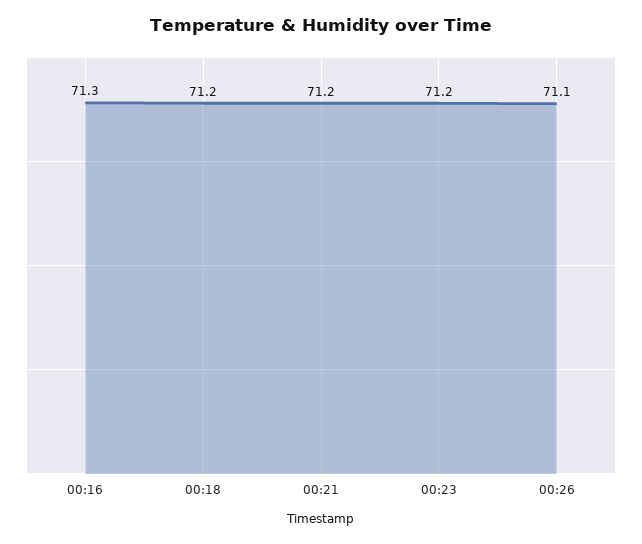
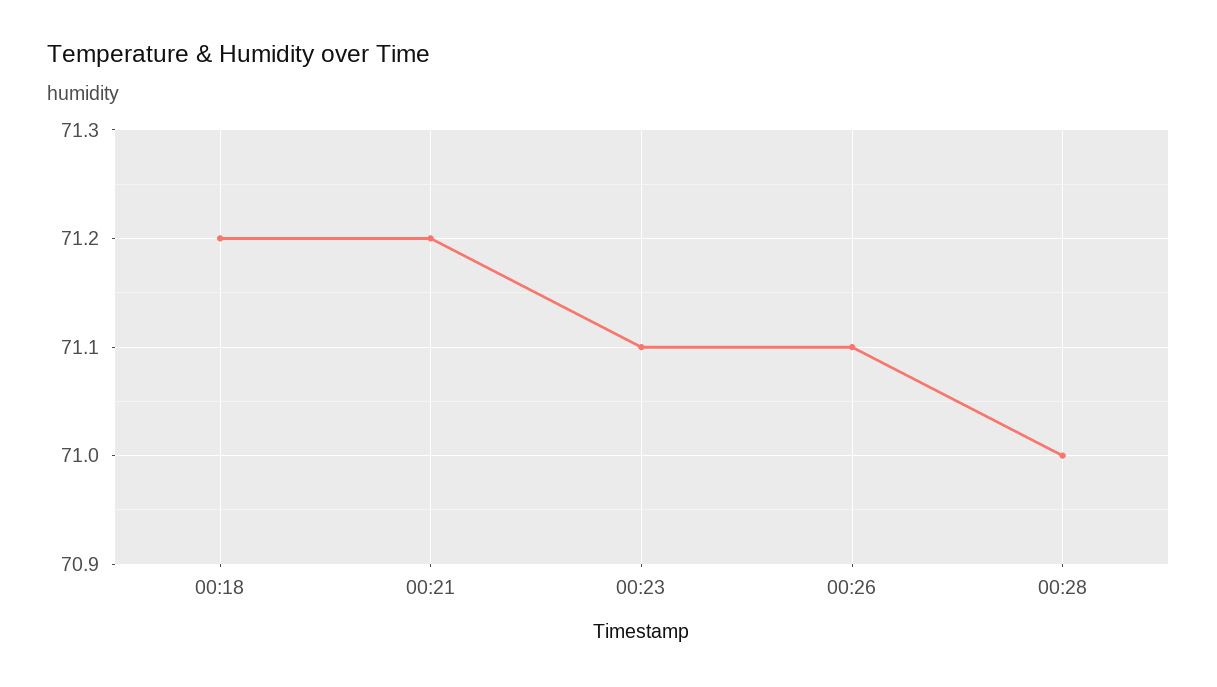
00:16: 71.3 -> none
00:23: 71.2 -> 71.1
00:28: none -> 71

